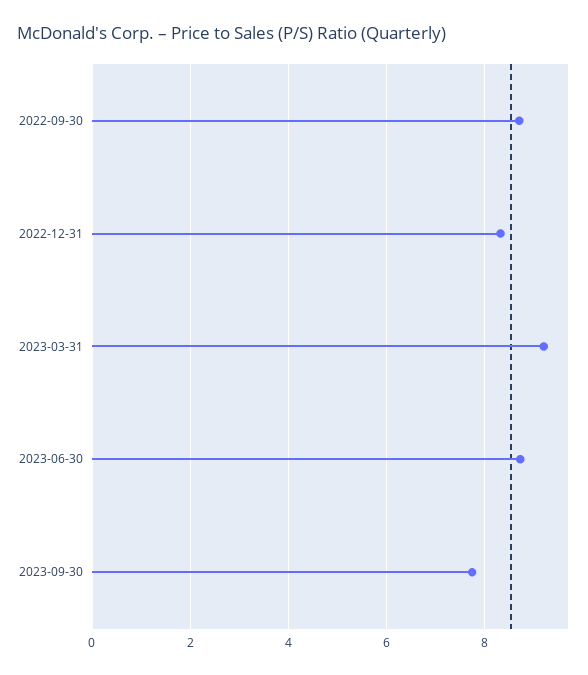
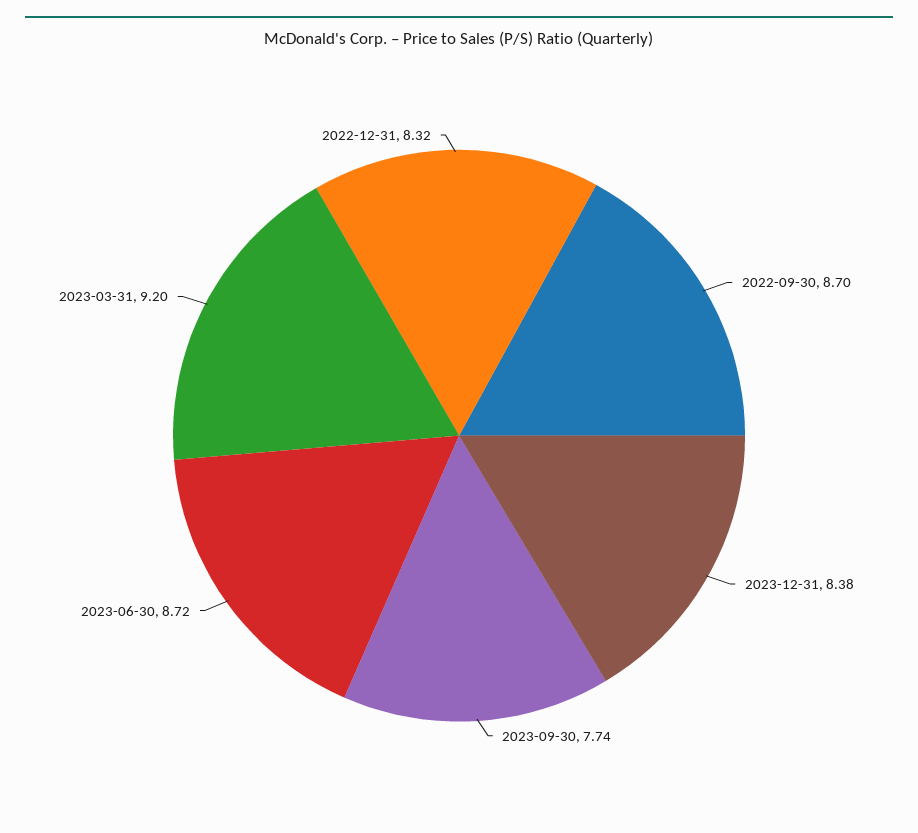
2023-12-31: none -> 8.38

